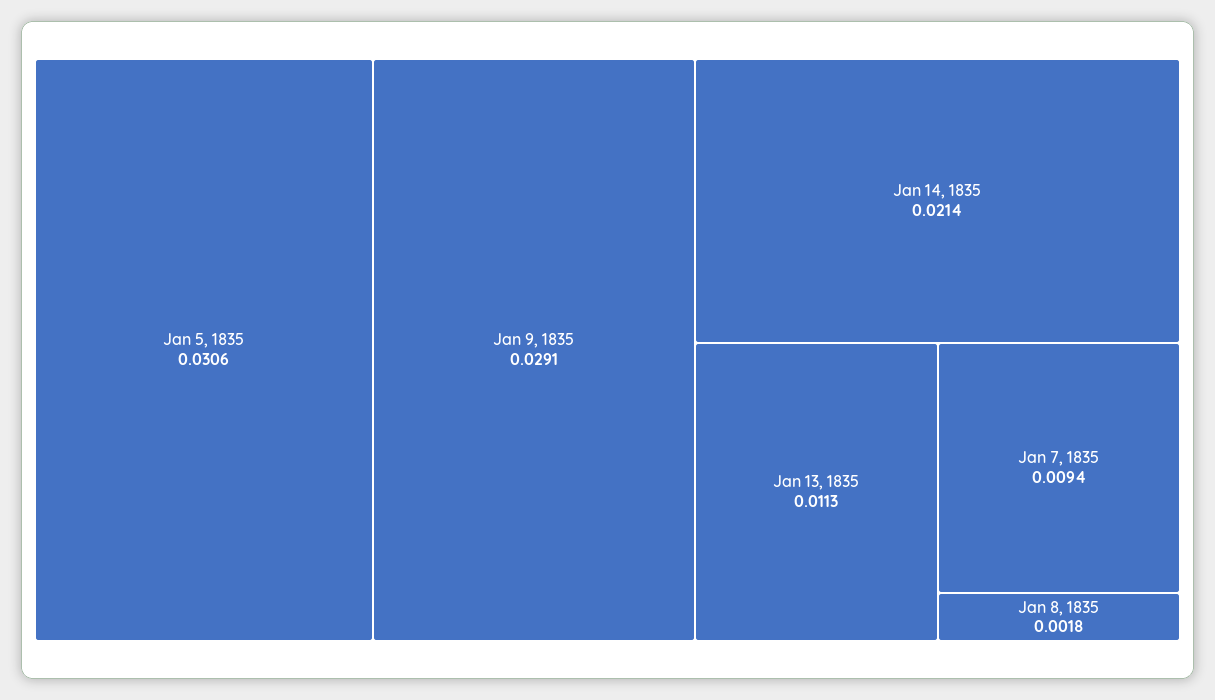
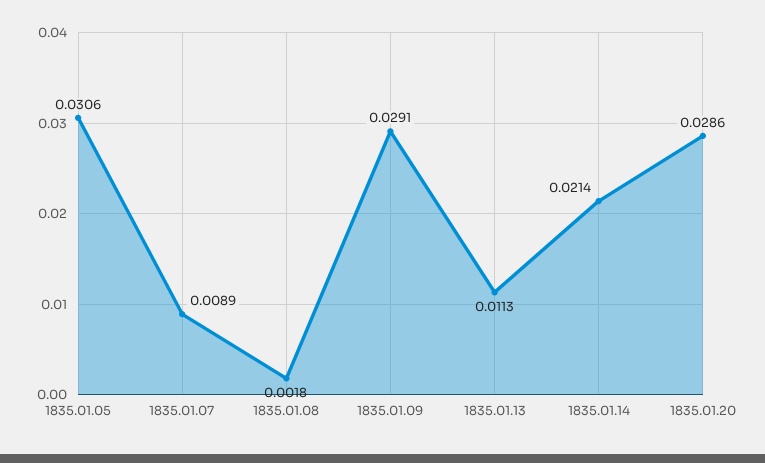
Jan 7, 1835: 0.0094 -> 0.0089
1835.01.20: none -> 0.0286

